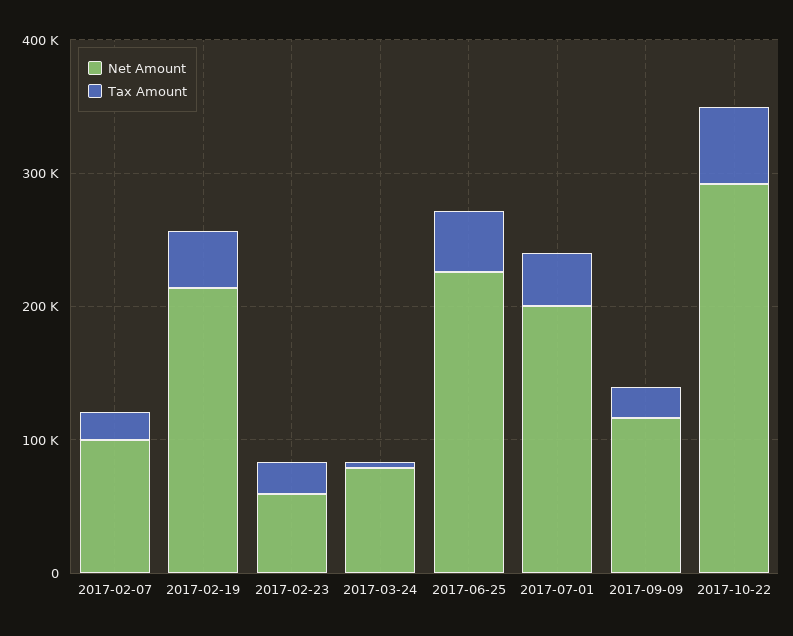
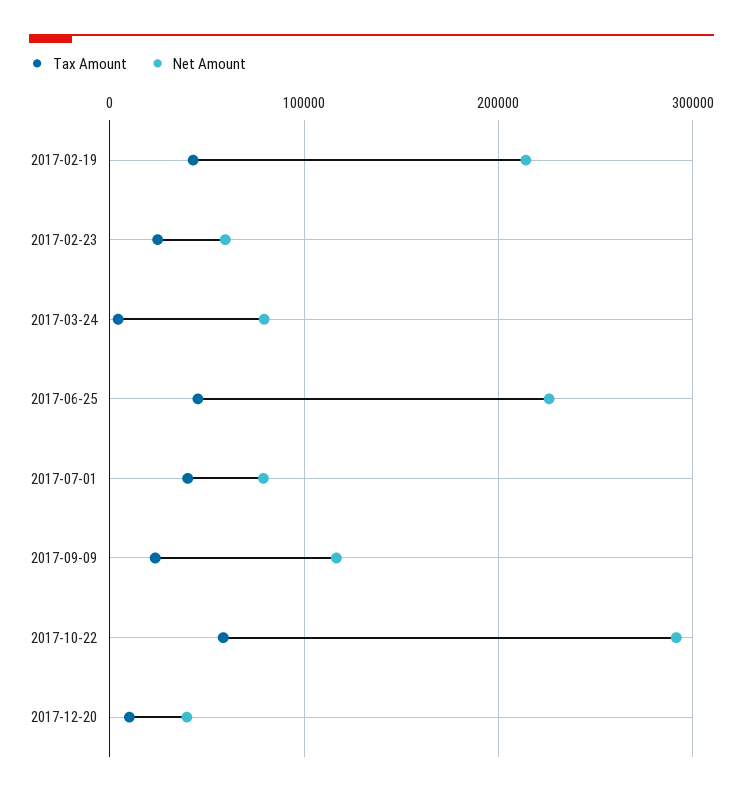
Net Amount, 2017-02-07: 100000 -> none
Tax Amount, 2017-02-07: 20000 -> none
Net Amount, 2017-07-01: 200000 -> 80000
Tax Amount, 2017-12-20: none -> 10000
Net Amount, 2017-12-20: none -> 40000

